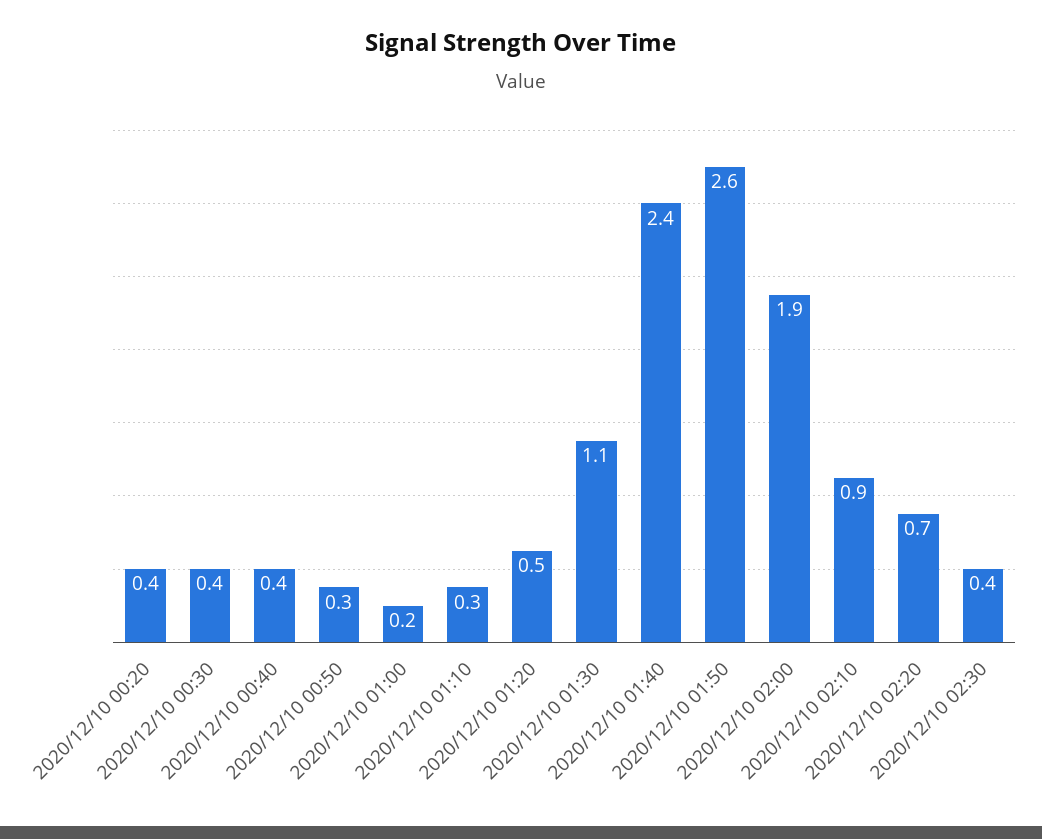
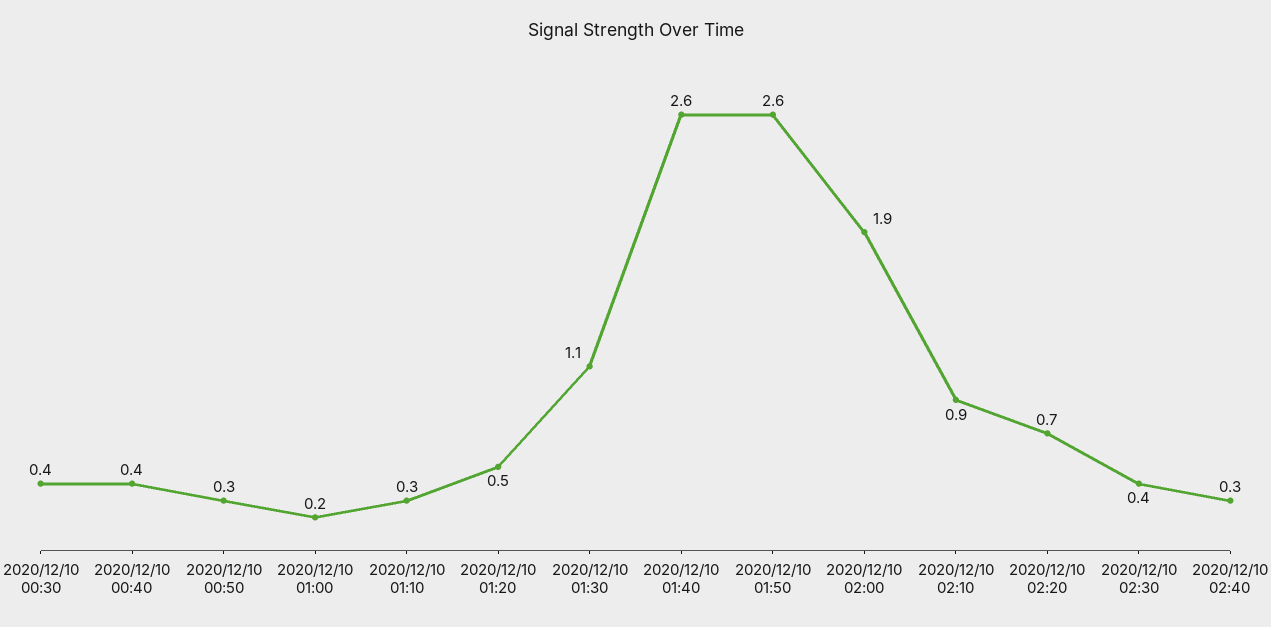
2020/12/10 00:20: 0.4 -> none
2020/12/10 01:40: 2.4 -> 2.6
2020/12/10 02:40: none -> 0.3

